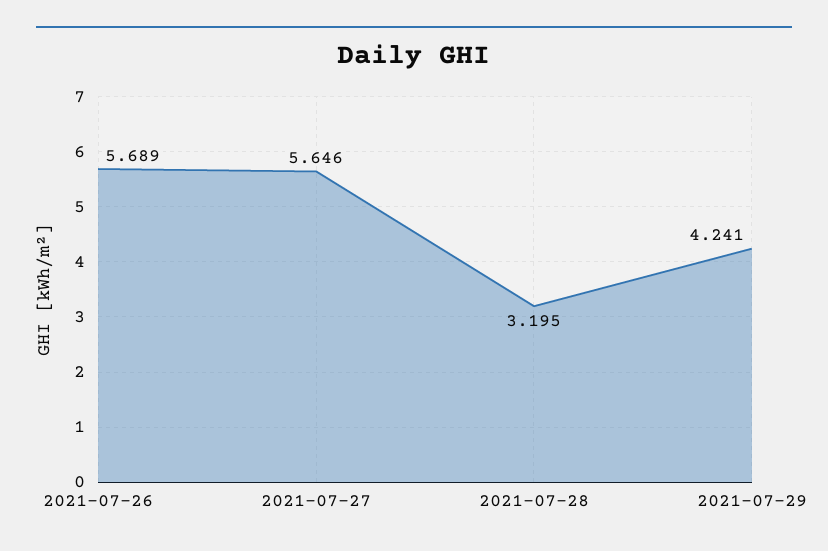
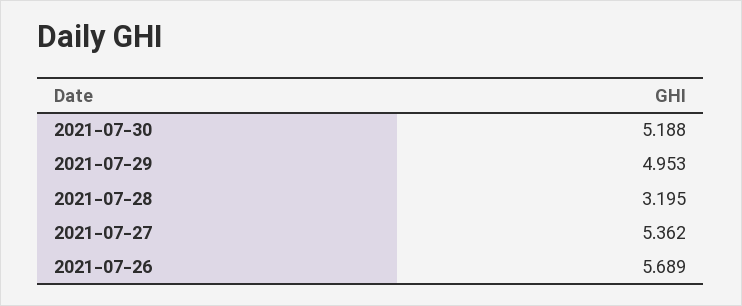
2021-07-27: 5.646 -> 5.362
2021-07-29: 4.241 -> 4.953
2021-07-30: none -> 5.188

